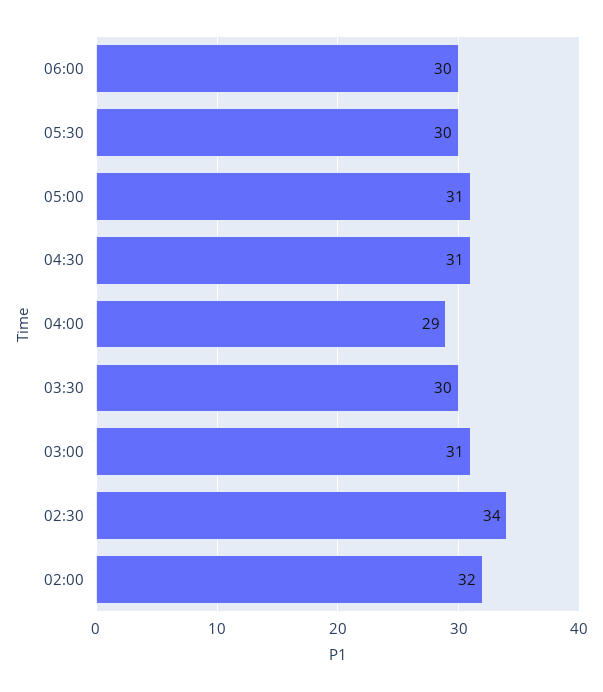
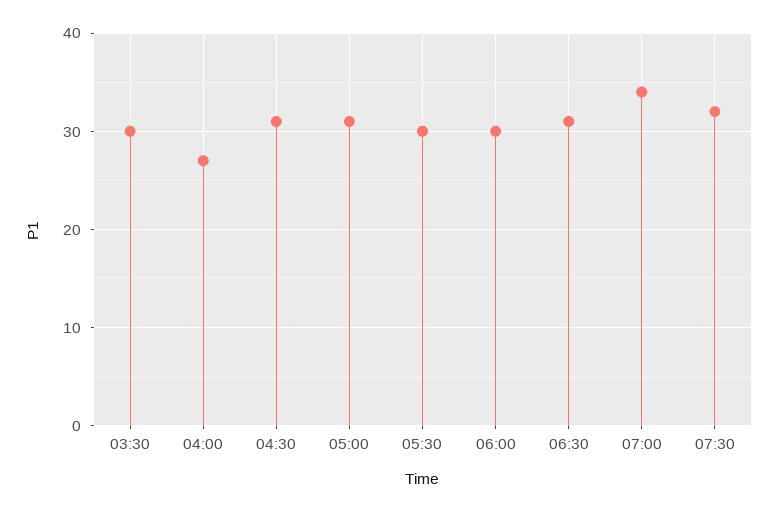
04:00: 29 -> 27
03:00: 31 -> none
02:30: 34 -> none
02:00: 32 -> none
06:30: none -> 31
07:00: none -> 34
07:30: none -> 32

